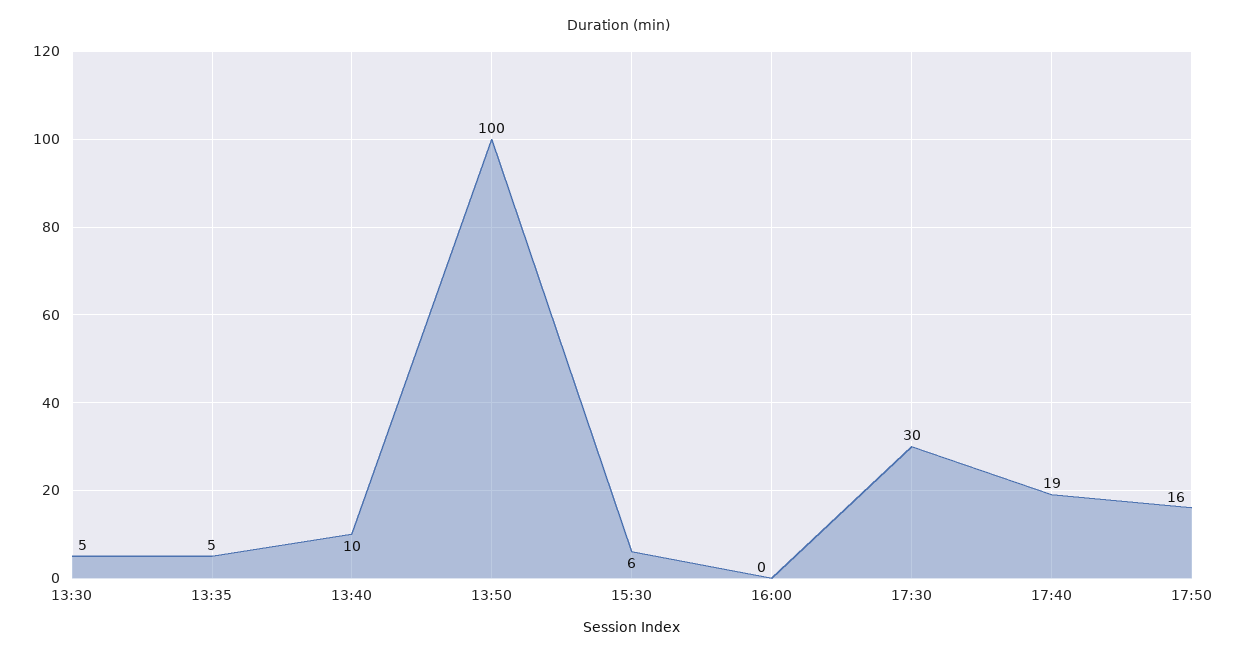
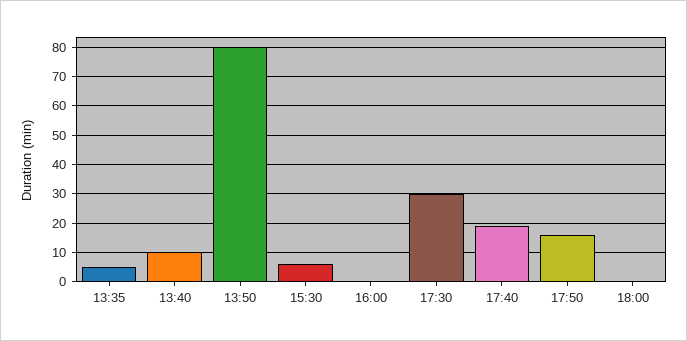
13:30: 5 -> none
13:50: 100 -> 80
18:00: none -> 0

